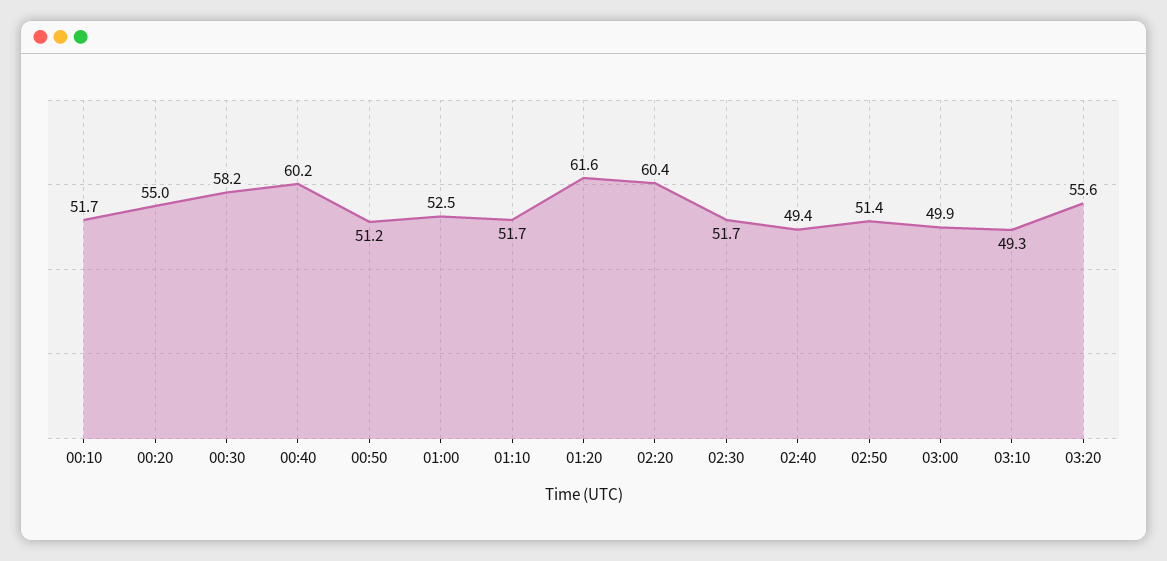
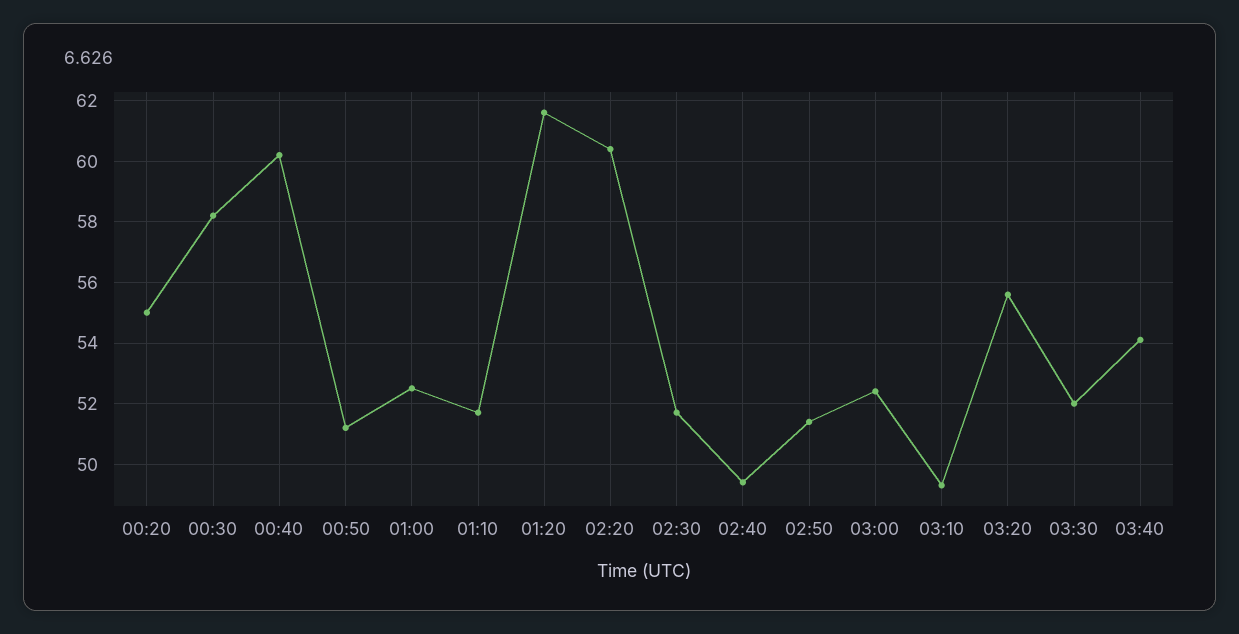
00:10: 51.7 -> none
03:00: 49.9 -> 52.5
03:30: none -> 52
03:40: none -> 54

